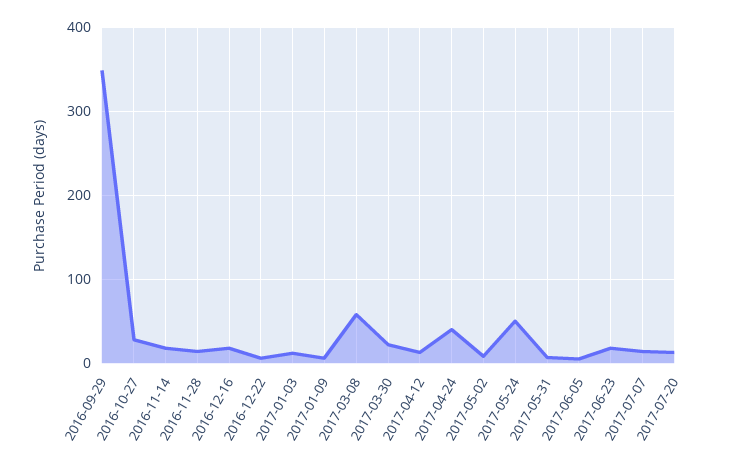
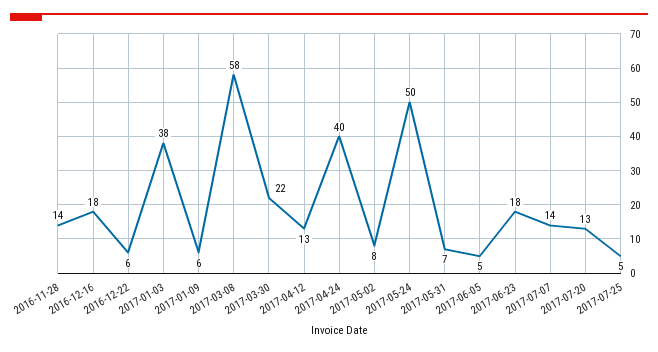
2016-09-29: 350 -> none
2016-10-27: 30 -> none
2016-11-14: 20 -> none
2017-01-03: 10 -> 38
2017-07-25: none -> 5

